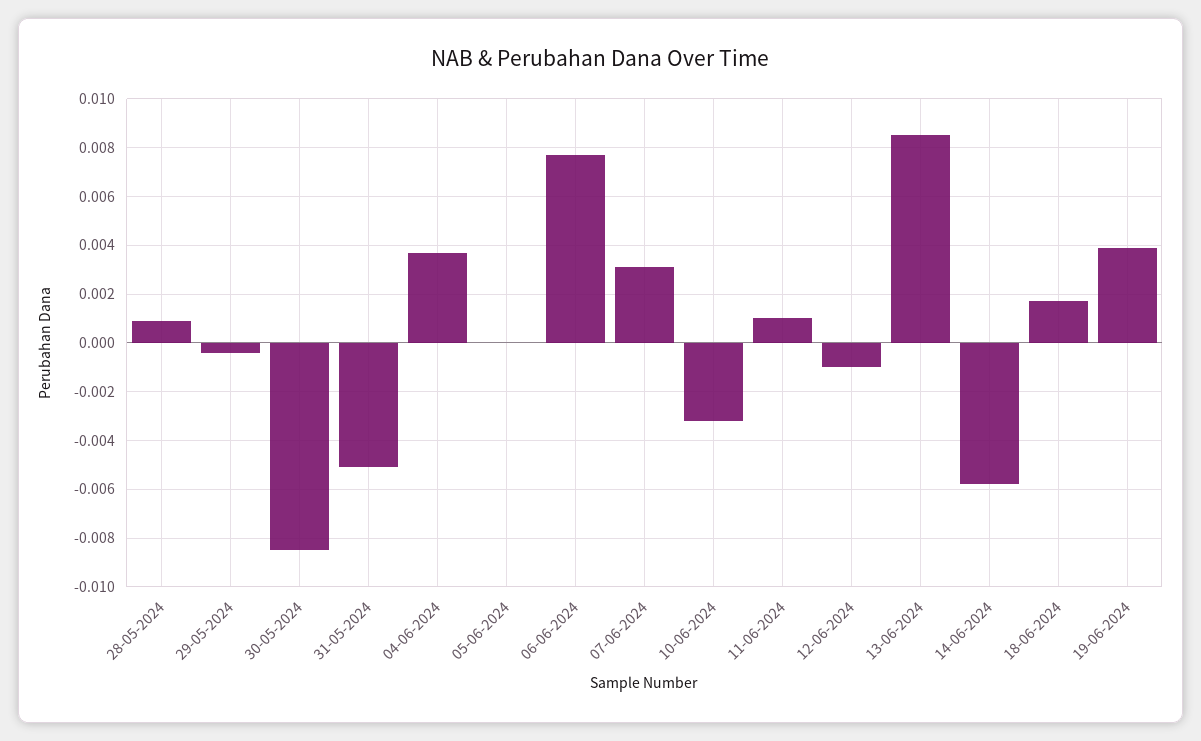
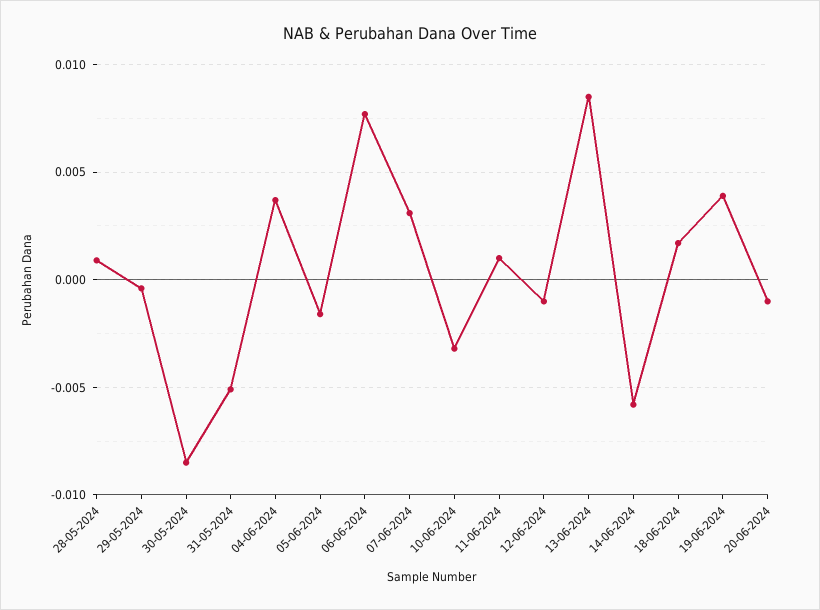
05-06-2024: 0 -> -0.0015
20-06-2024: none -> -0.001

